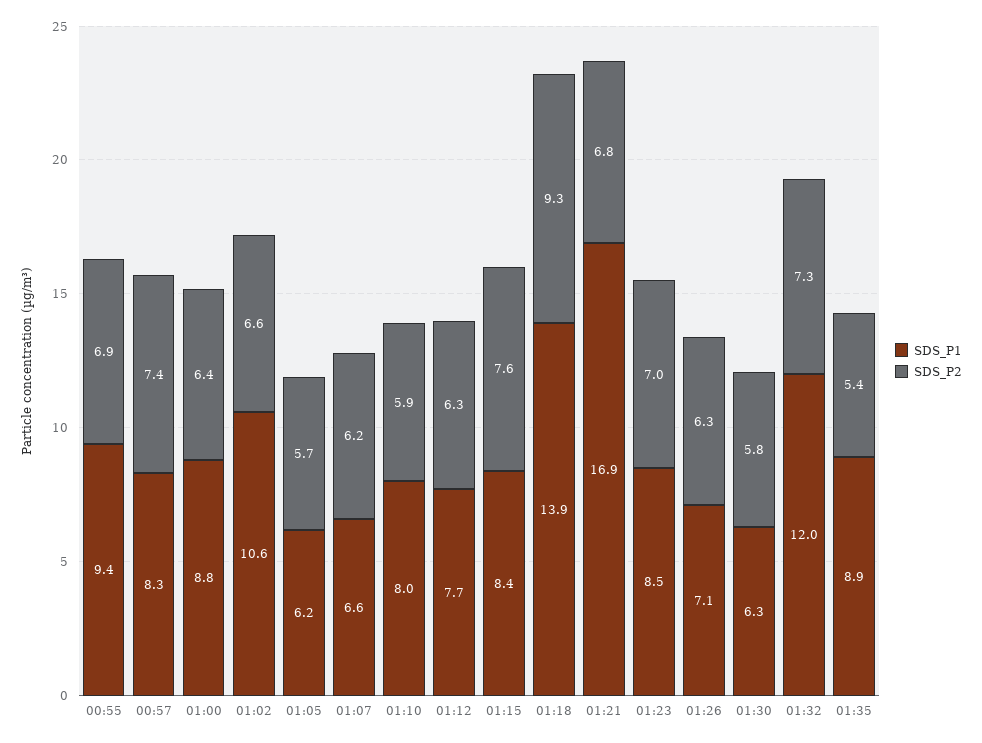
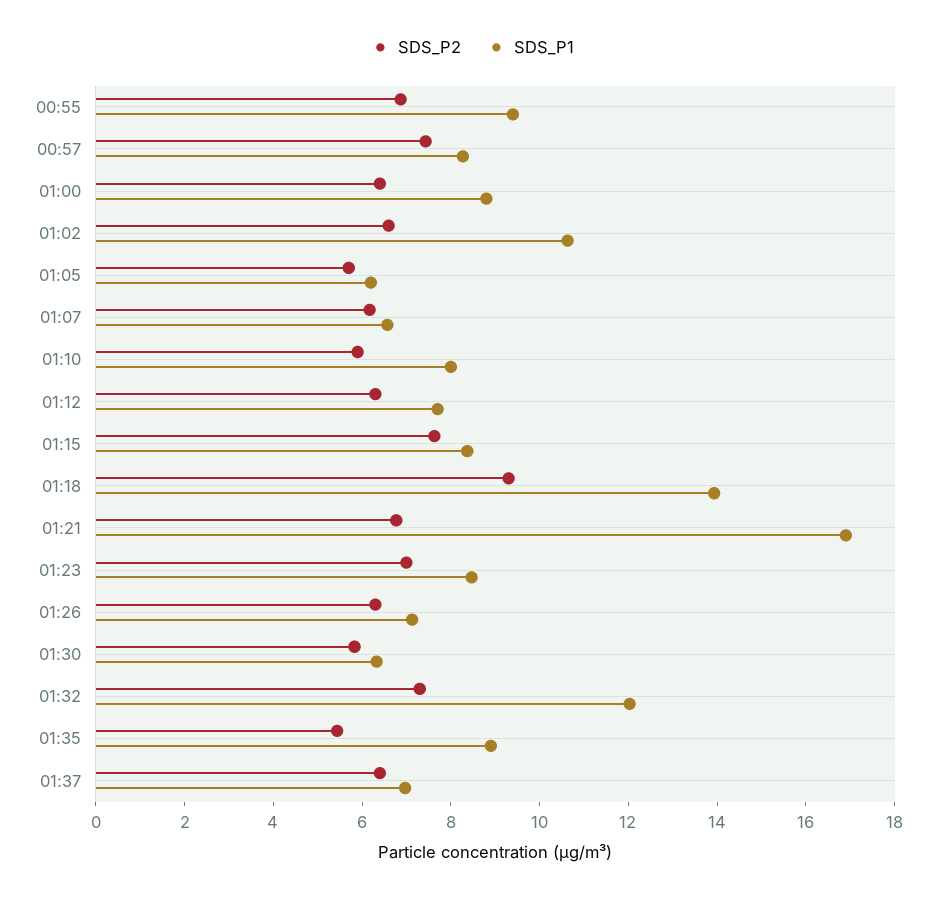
SDS_P2, 01:37: none -> 6.5
SDS_P1, 01:37: none -> 7

